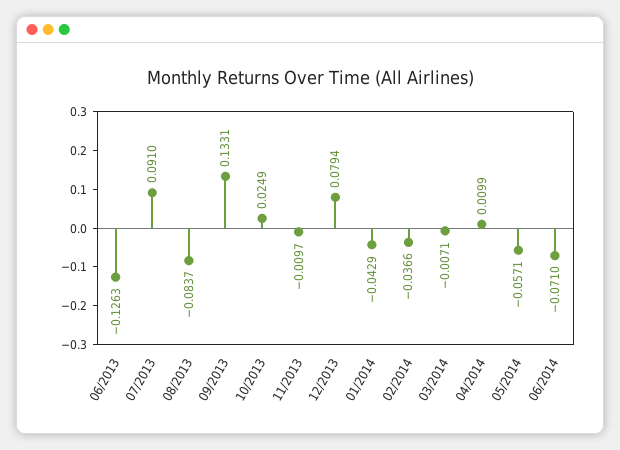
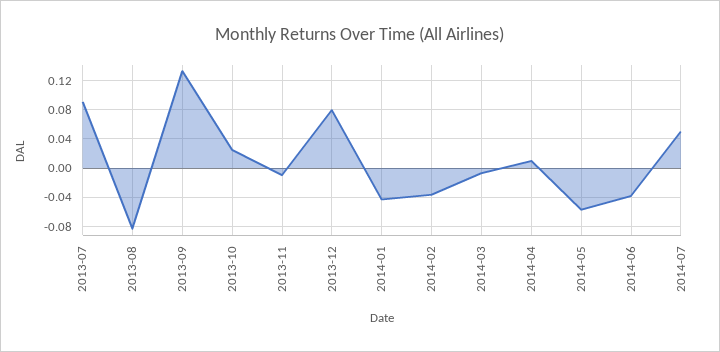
06/2013: -0.1263 -> none
06/2014: -0.071 -> -0.04
2014-07: none -> 0.05

